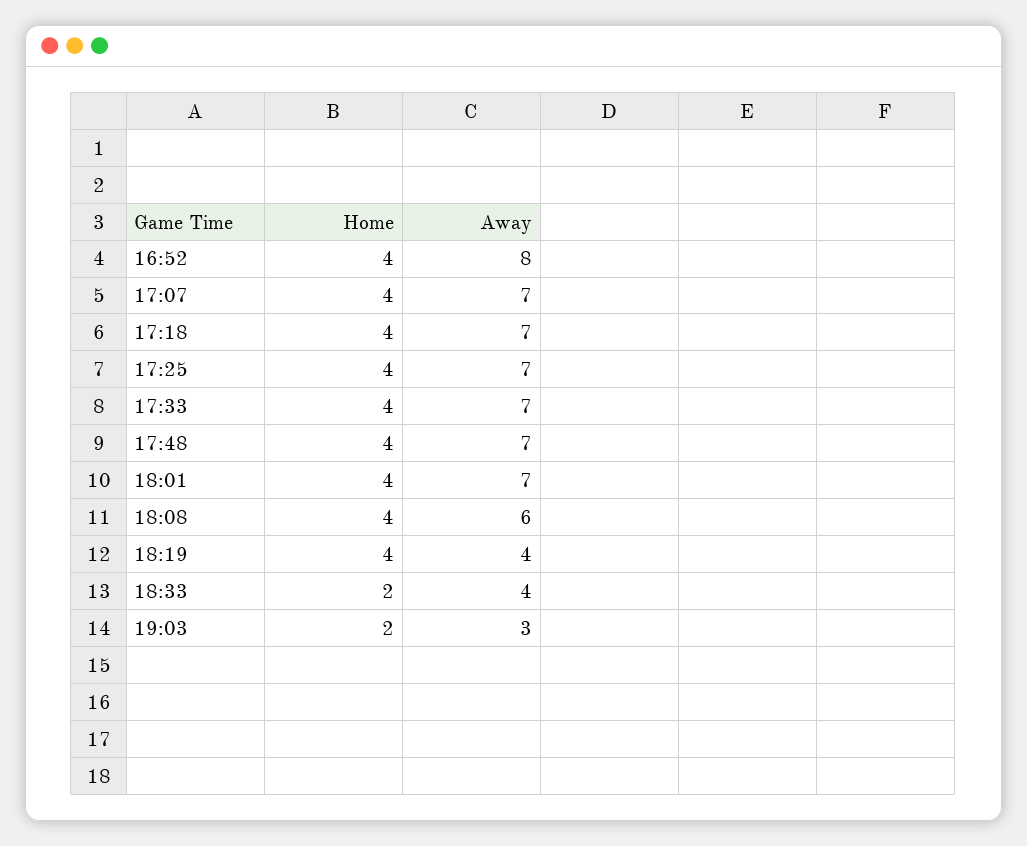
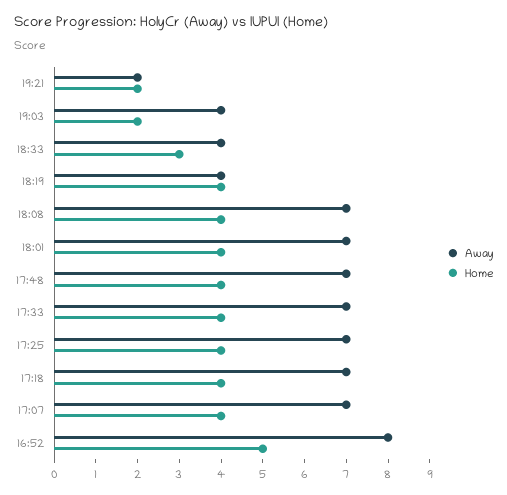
Home, 16:52: 4 -> 5
Away, 18:08: 6 -> 7
Home, 18:33: 2 -> 3
Away, 19:03: 3 -> 4
Away, 19:21: none -> 2
Home, 19:21: none -> 2

